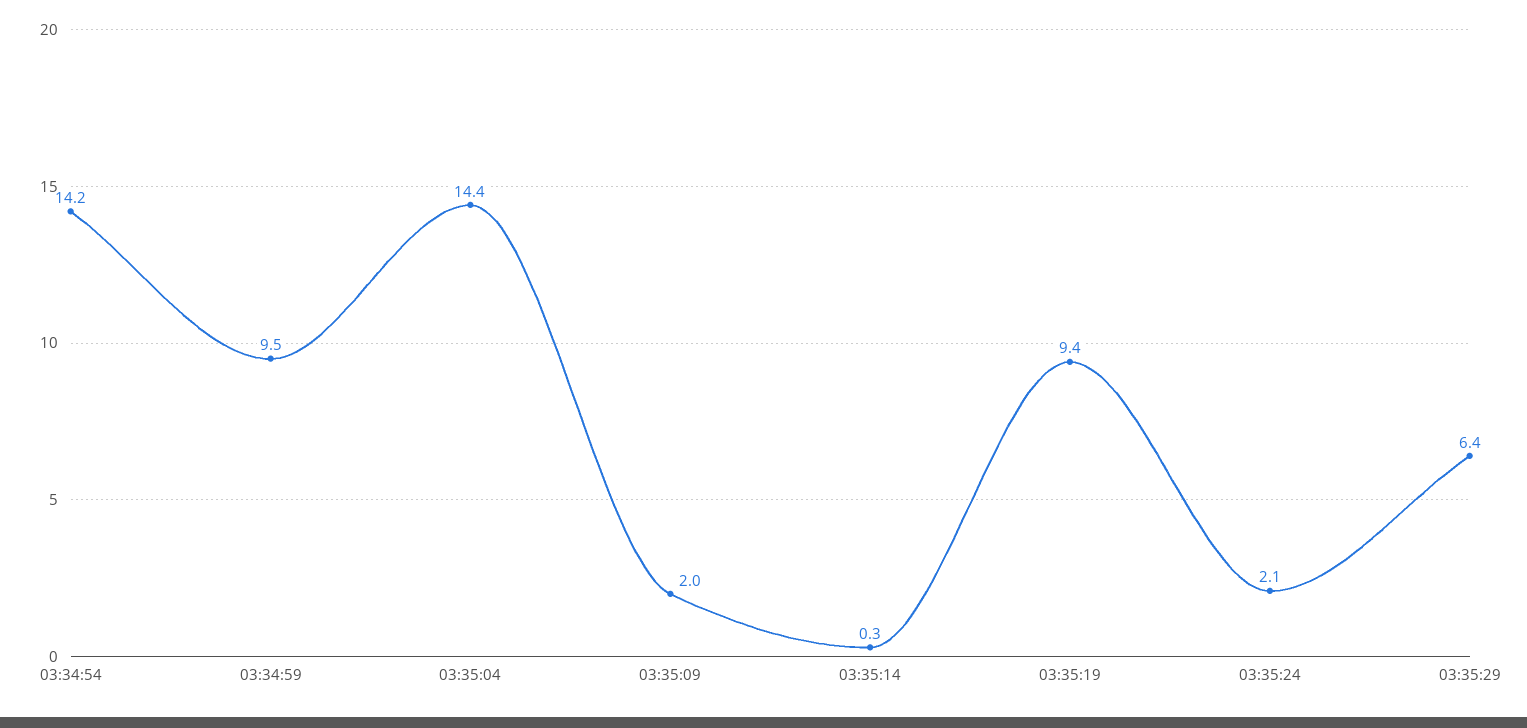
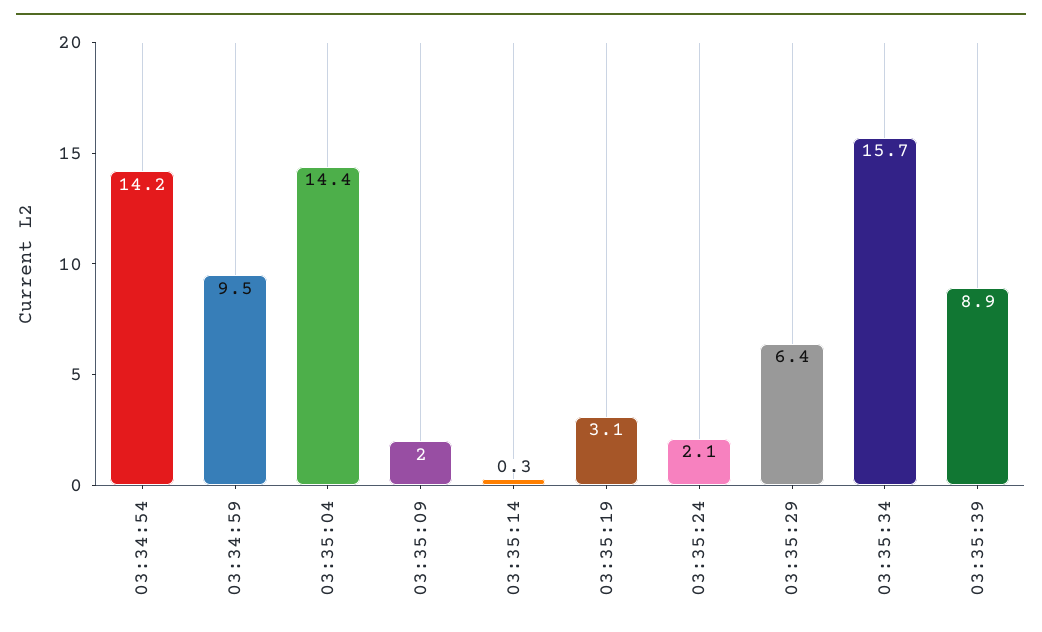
03:35:19: 9.4 -> 3.1
03:35:34: none -> 15.7
03:35:39: none -> 8.9

